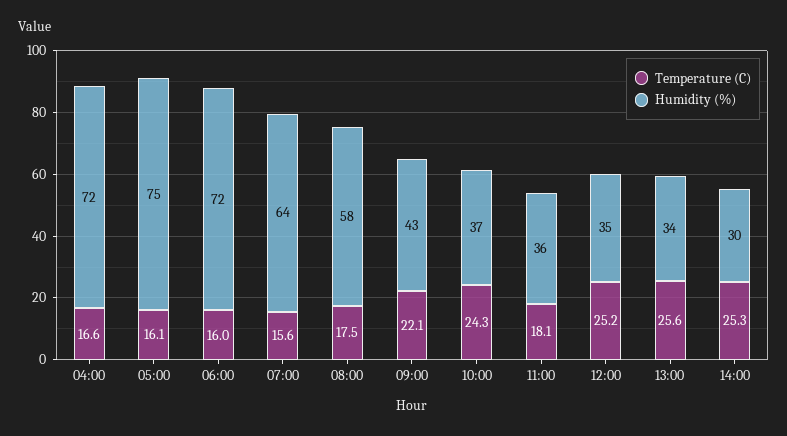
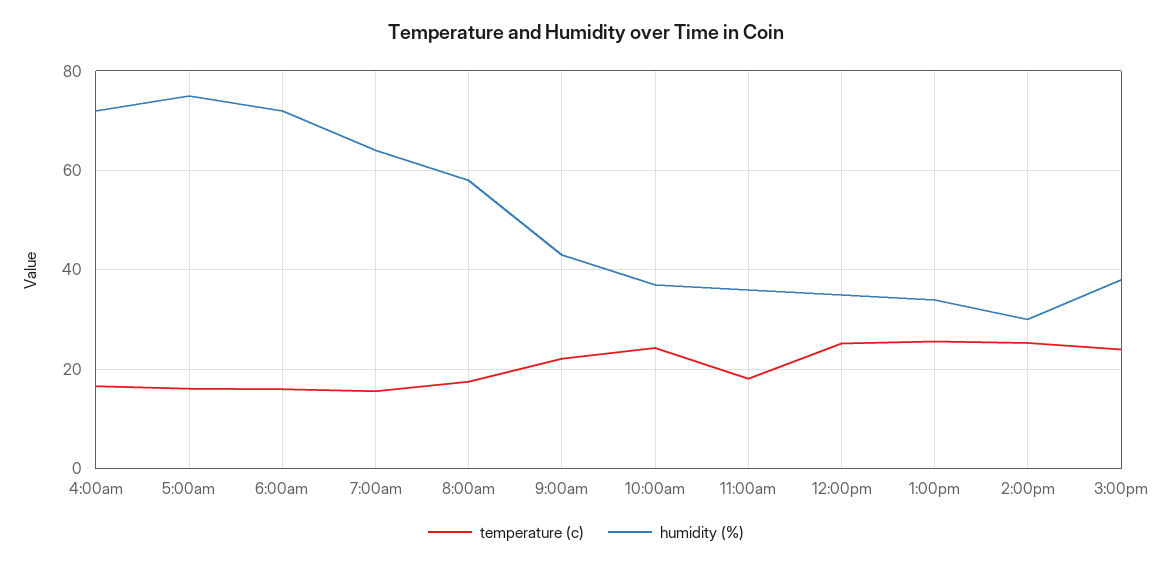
Temperature (C), 3:00pm: none -> 24
Humidity (%), 3:00pm: none -> 38

